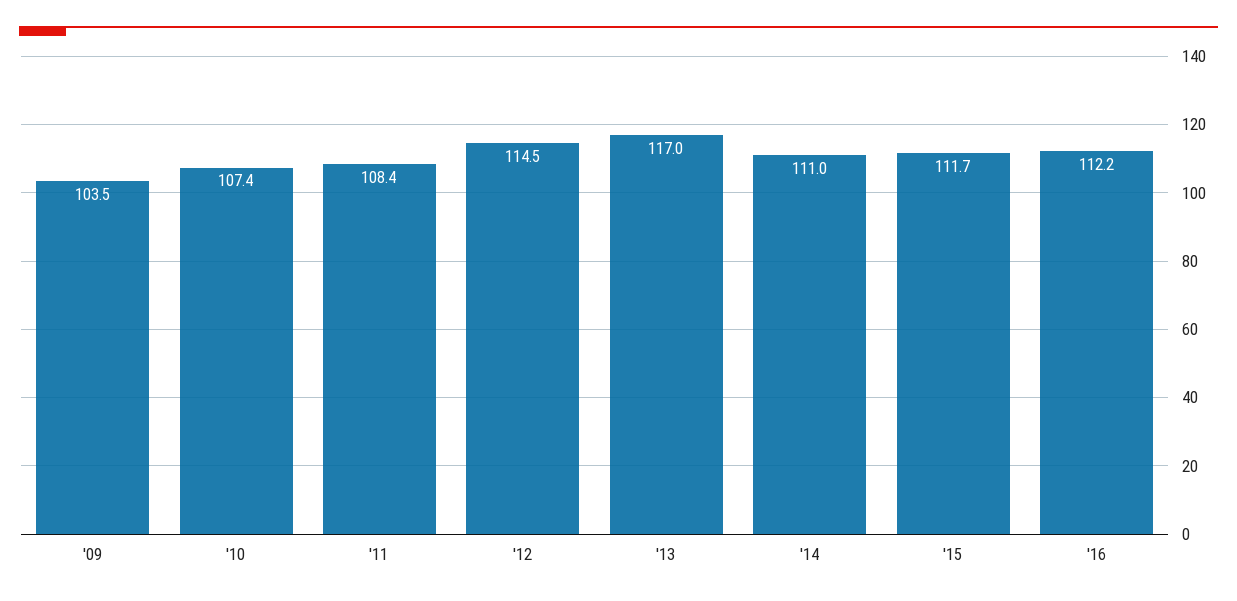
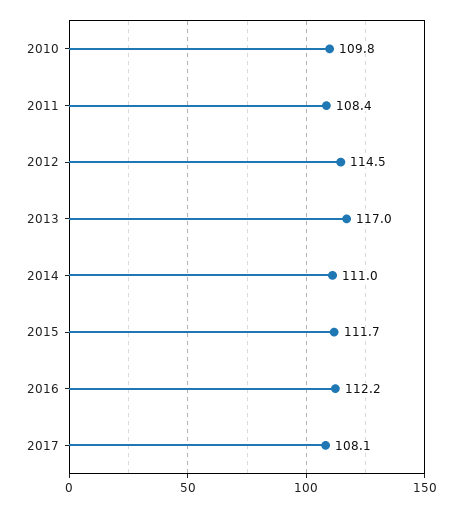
'09: 103.5 -> none
'10: 107.4 -> 109.8
2017: none -> 108.1

